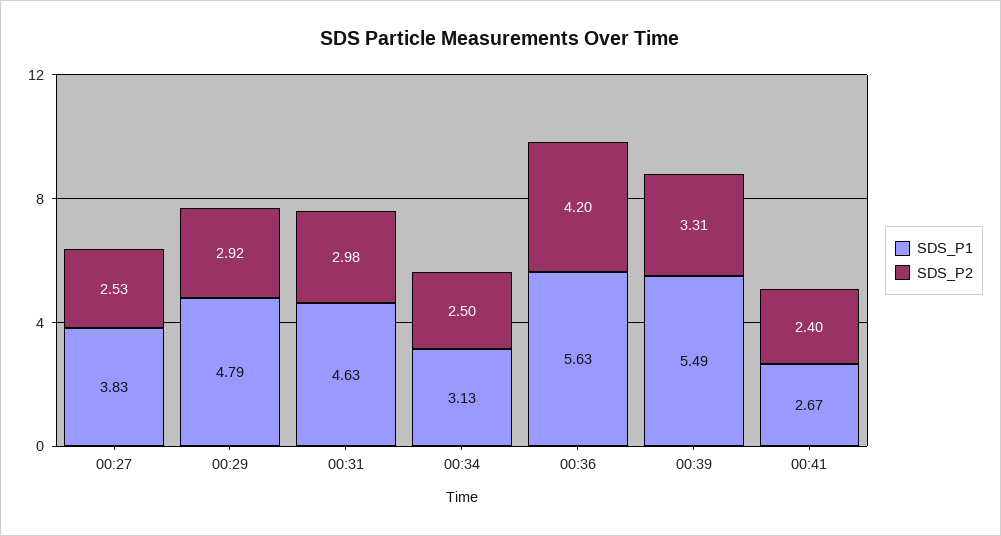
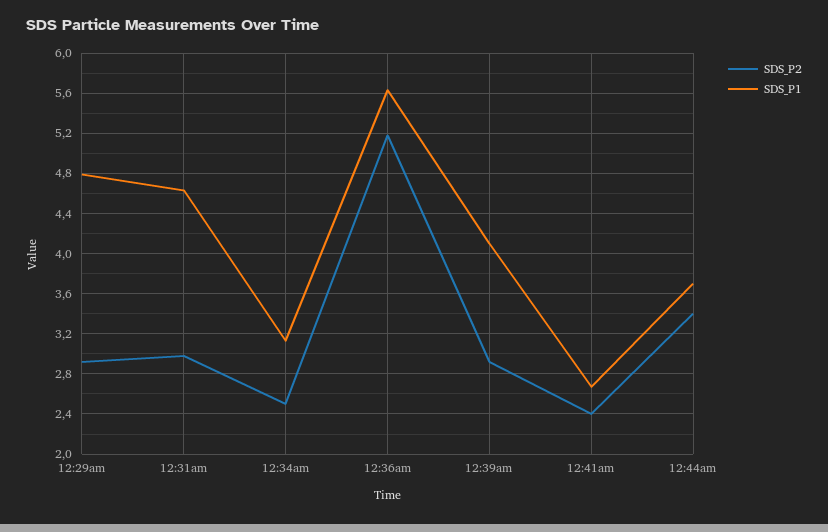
SDS_P1, 00:27: 3.83 -> none
SDS_P2, 00:27: 2.53 -> none
SDS_P2, 00:36: 4.2 -> 5.2
SDS_P1, 00:39: 5.49 -> 4.1
SDS_P2, 00:39: 3.31 -> 2.9
SDS_P2, 12:44am: none -> 3.4
SDS_P1, 12:44am: none -> 3.7

